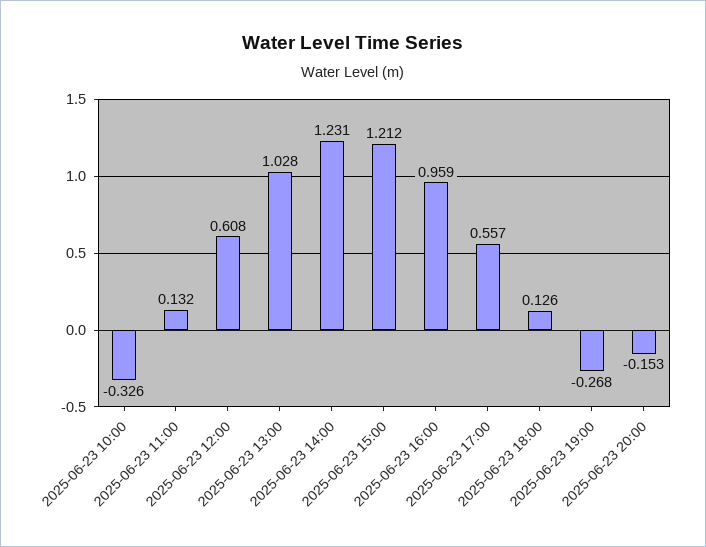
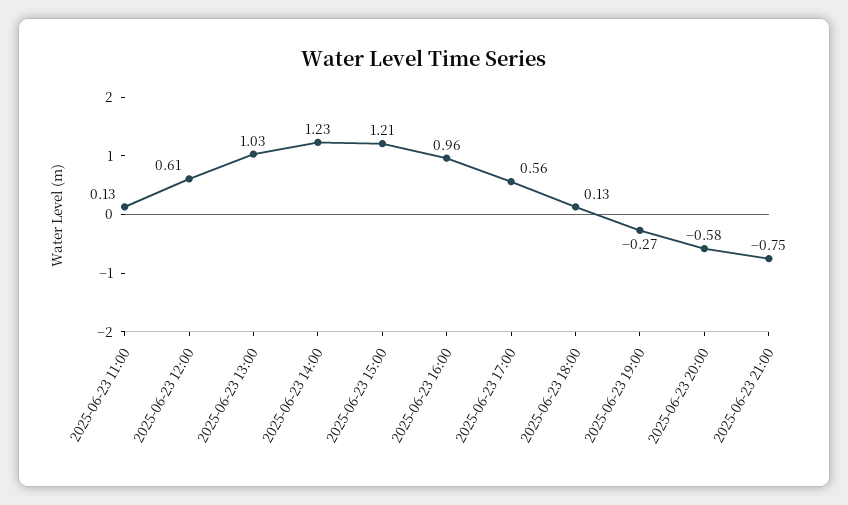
2025-06-23 10:00: -0.326 -> none
2025-06-23 20:00: -0.153 -> -0.58
2025-06-23 21:00: none -> -0.75

